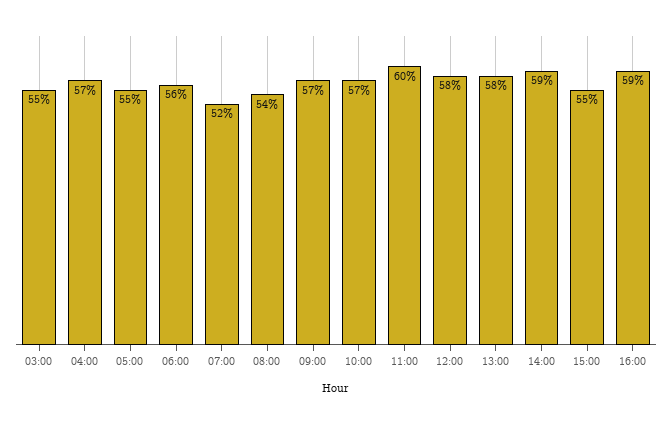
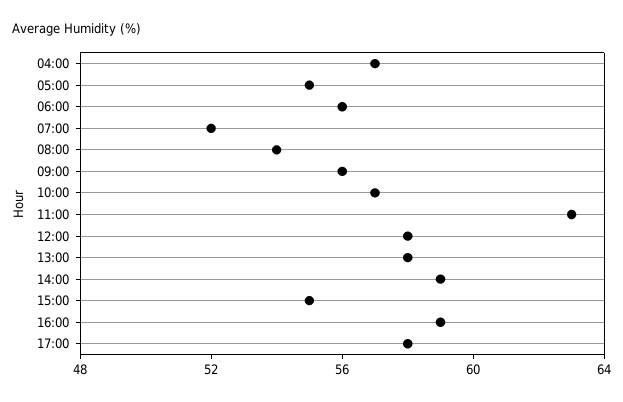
03:00: 55 -> none
09:00: 57 -> 56
11:00: 60 -> 63
17:00: none -> 58

